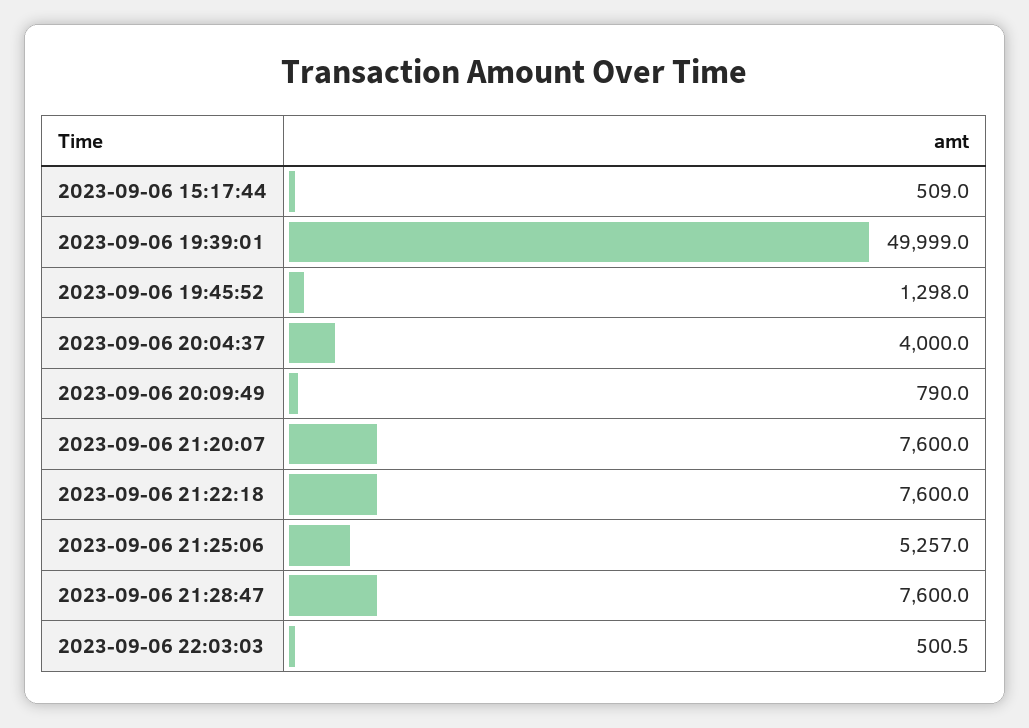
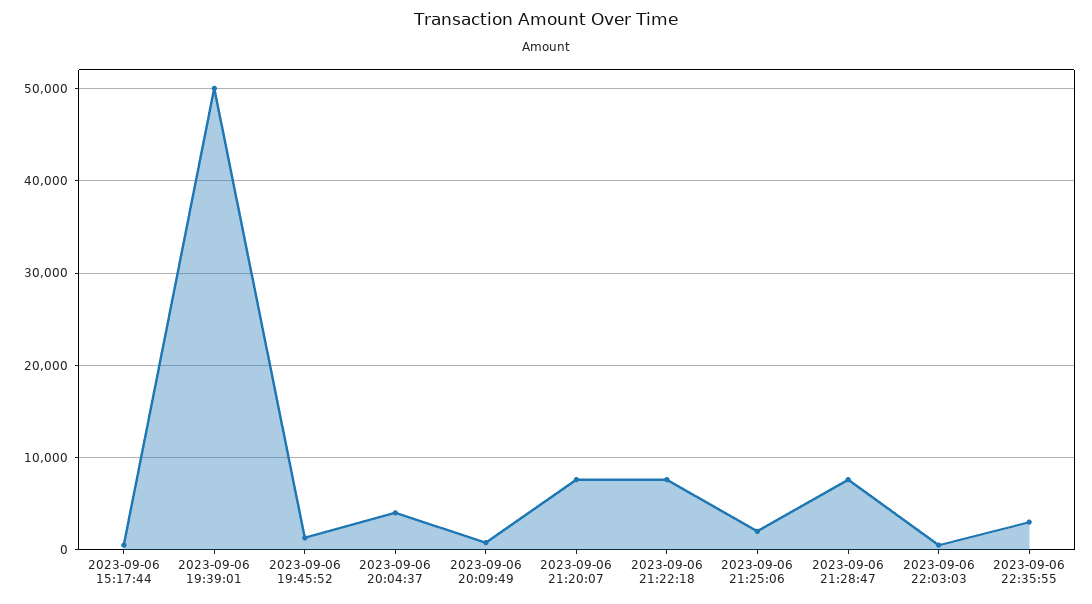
2023-09-06 21:25:06: 5257 -> 2000
2023-09-06 22:35:55: none -> 3000

